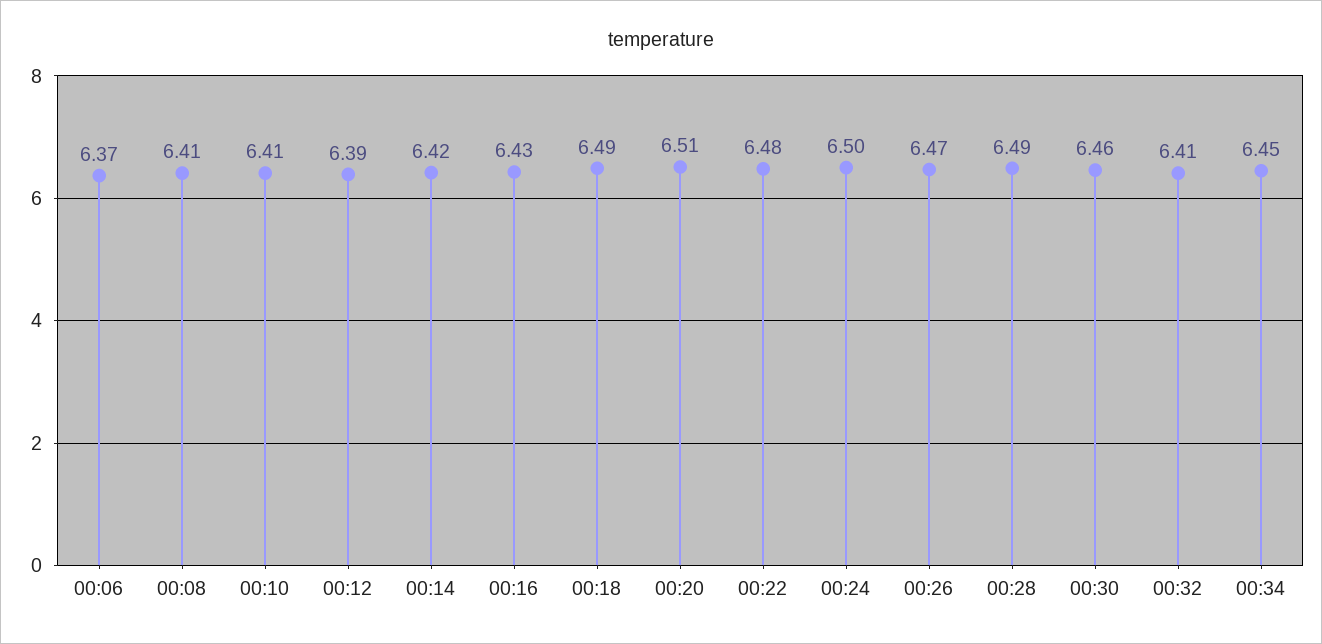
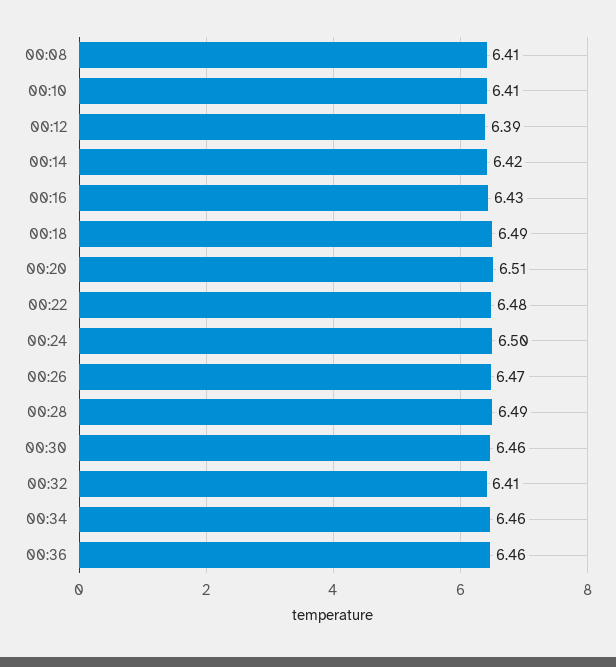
00:06: 6.37 -> none
00:34: 6.45 -> 6.46
00:36: none -> 6.46

